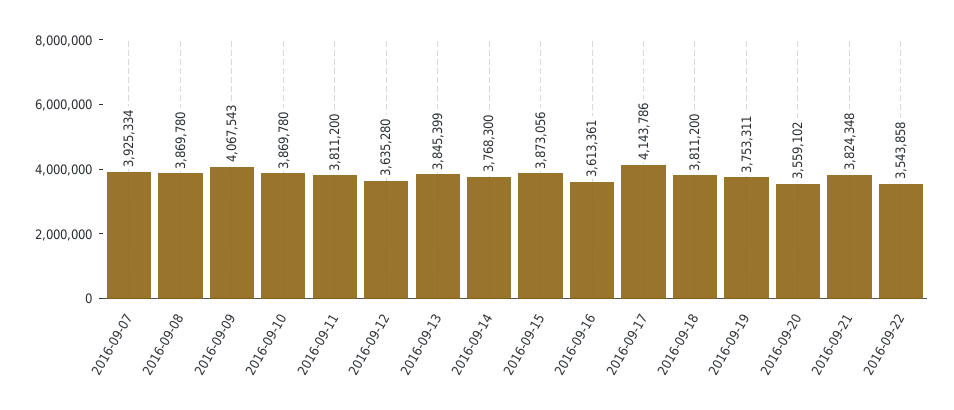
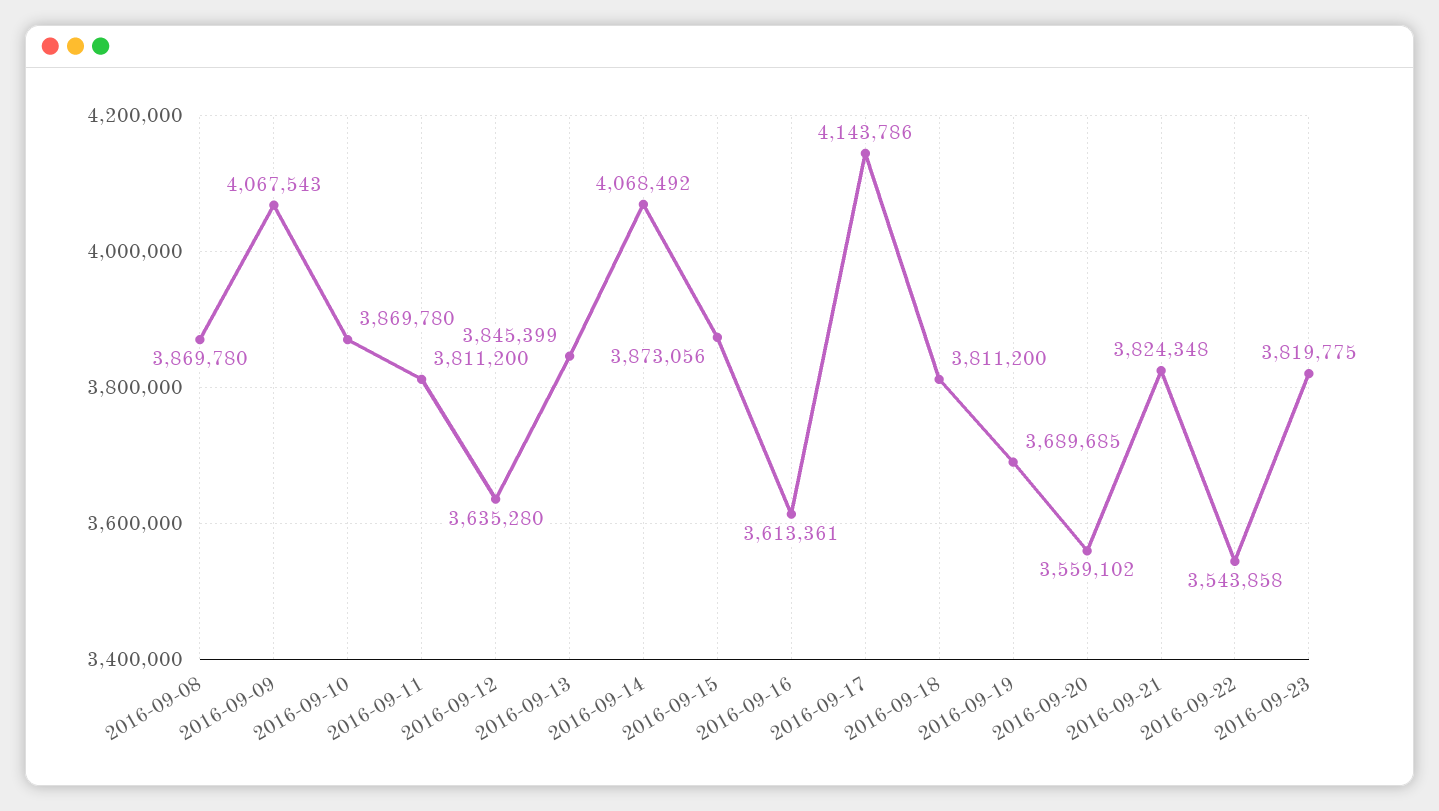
2016-09-07: 3925334 -> none
2016-09-14: 3768300 -> 4068492
2016-09-19: 3753311 -> 3689685
2016-09-23: none -> 3819775

